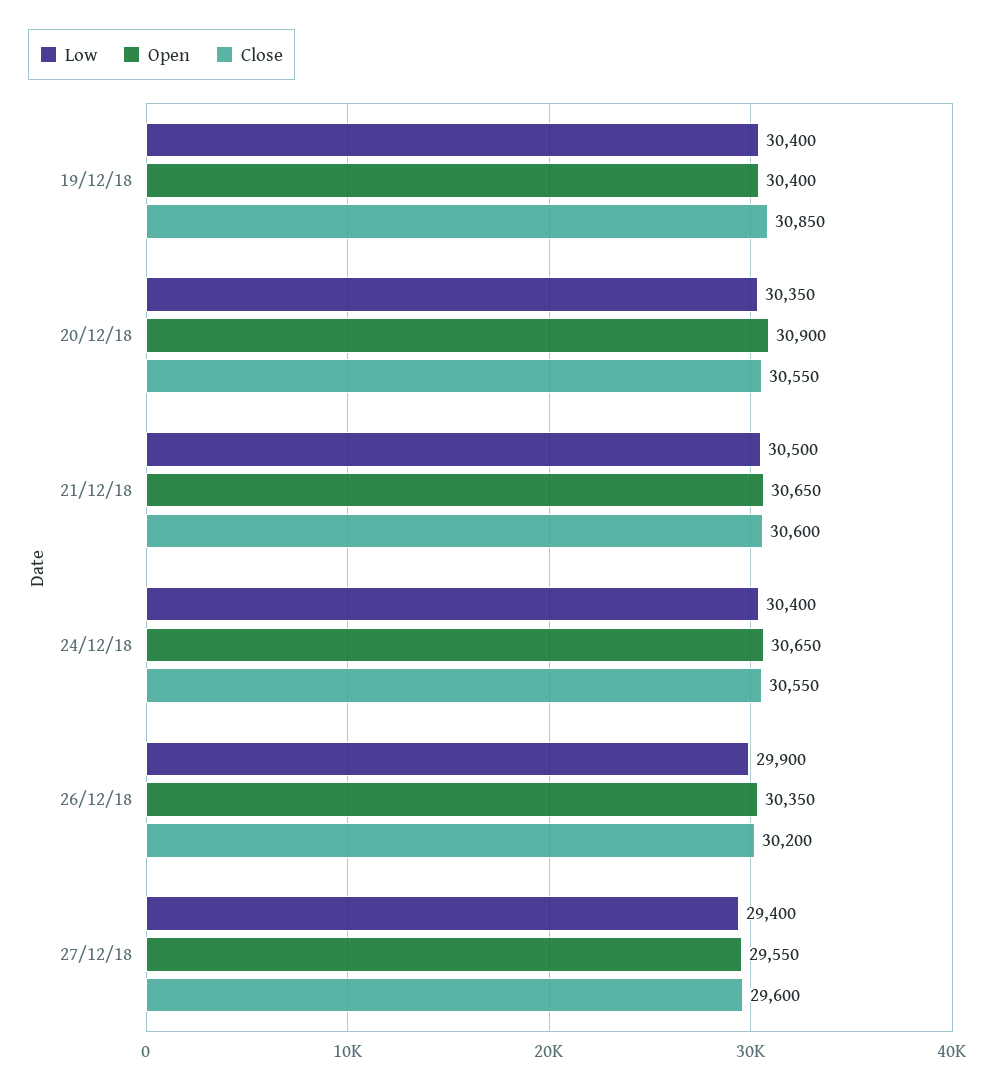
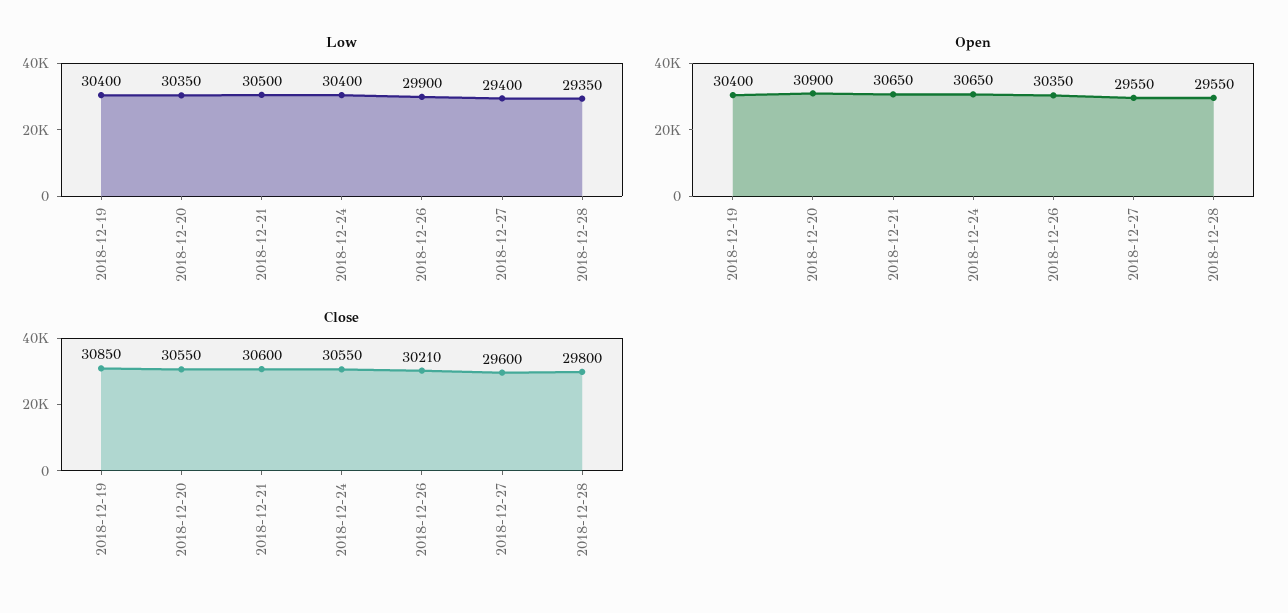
Close, 26/12/18: 30200 -> 30210
Low, 2018-12-28: none -> 29350
Open, 2018-12-28: none -> 29550
Close, 2018-12-28: none -> 29800

